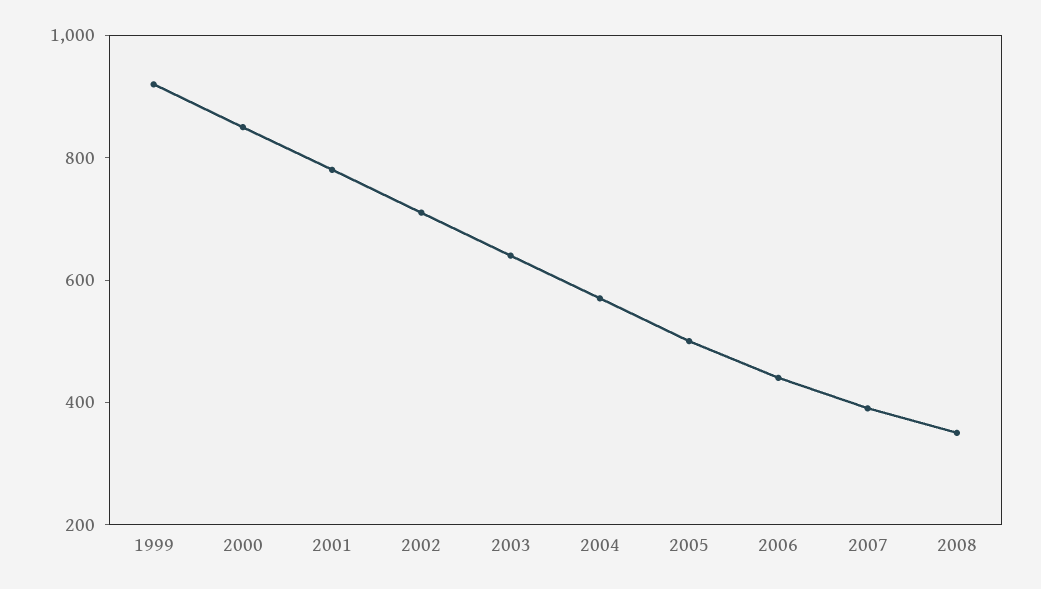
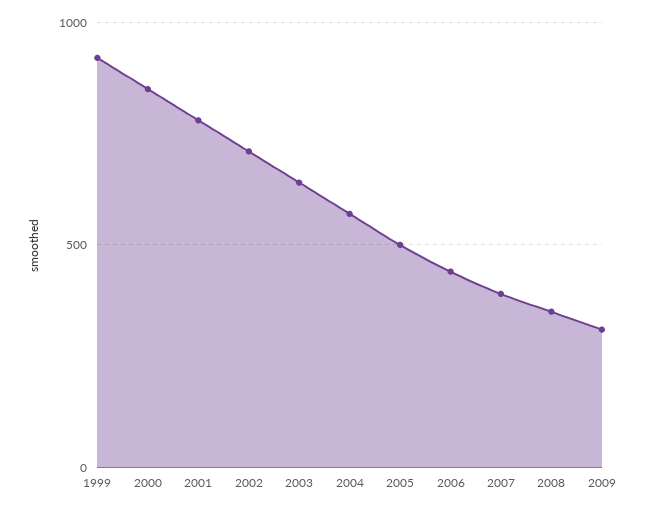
2009: none -> 300

